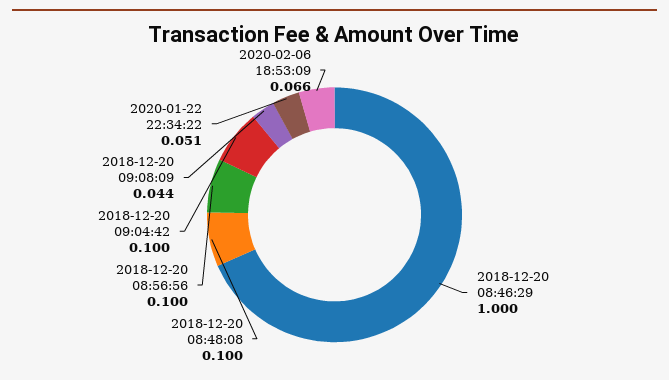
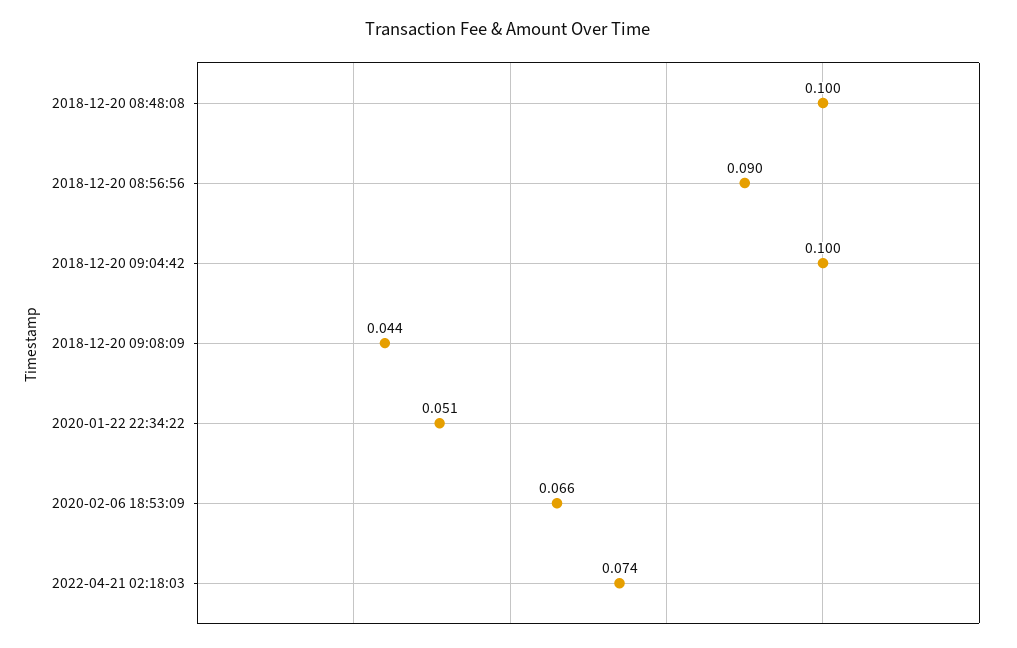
2018-12-20 08:46:29: 1 -> none
2018-12-20 08:56:56: 0.1 -> 0.09
2022-04-21 02:18:03: none -> 0.074

